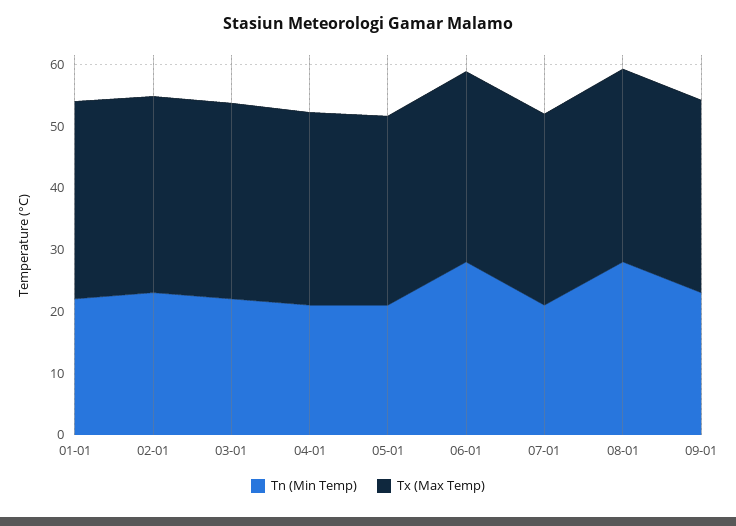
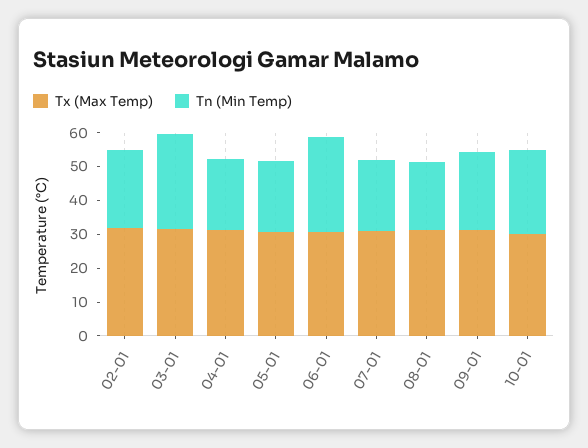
Tn (Min Temp), 01-01: 22 -> none
Tx (Max Temp), 01-01: 32 -> none
Tn (Min Temp), 03-01: 22 -> 27.5
Tn (Min Temp), 08-01: 28 -> 20
Tx (Max Temp), 10-01: none -> 30
Tn (Min Temp), 10-01: none -> 25

